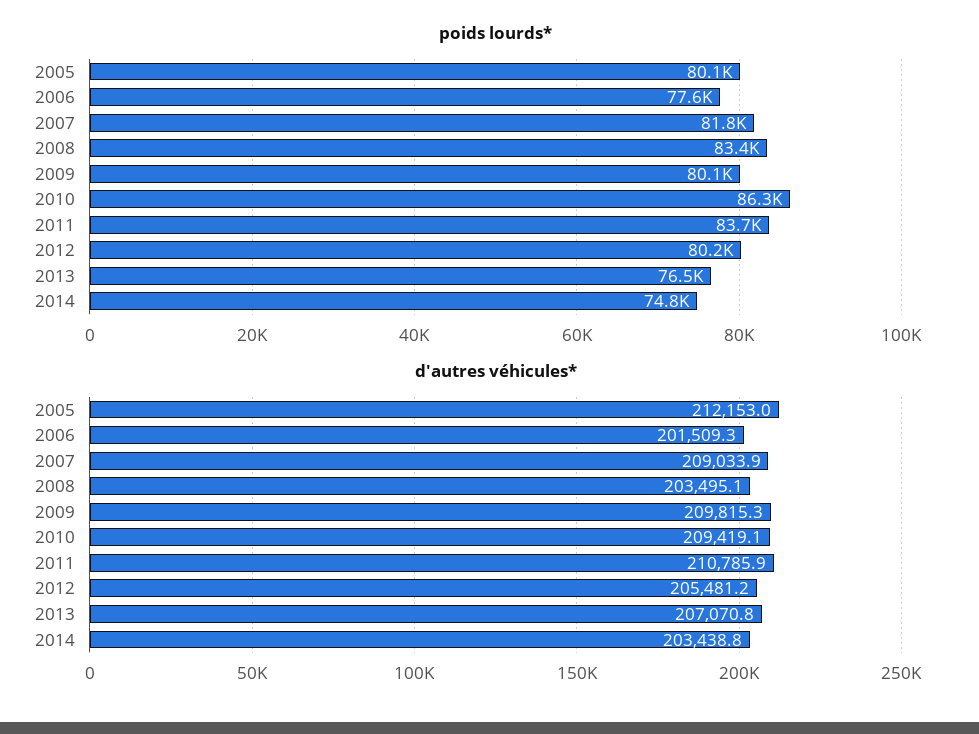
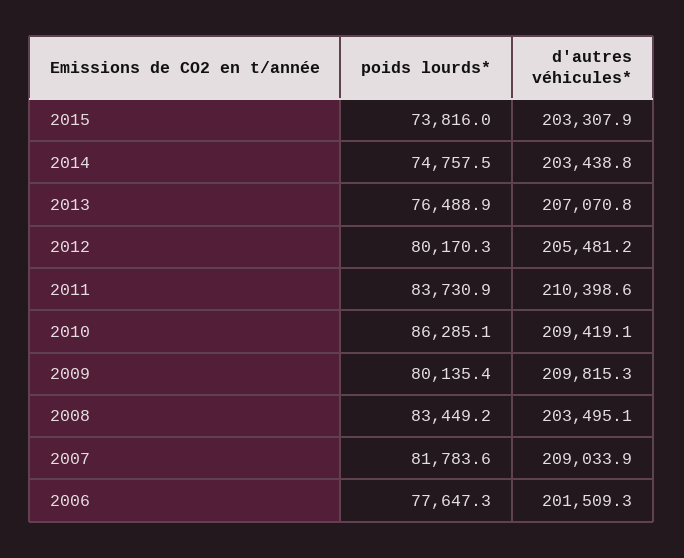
poids lourds*, 2005: 80100 -> none
d'autres véhicules*, 2005: 212153 -> none
d'autres véhicules*, 2011: 210785.9 -> 210398.6
poids lourds*, 2015: none -> 73816
d'autres véhicules*, 2015: none -> 203307.9

